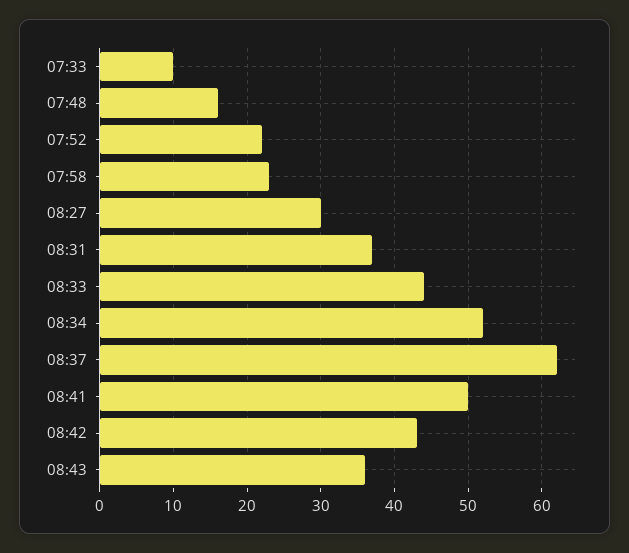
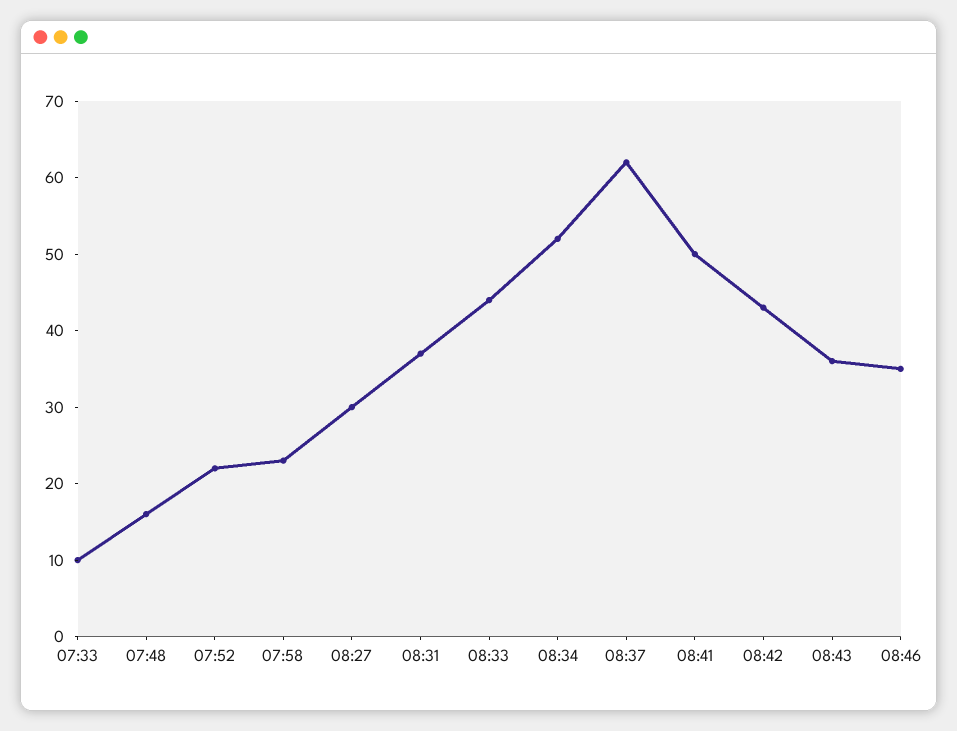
08:46: none -> 35

